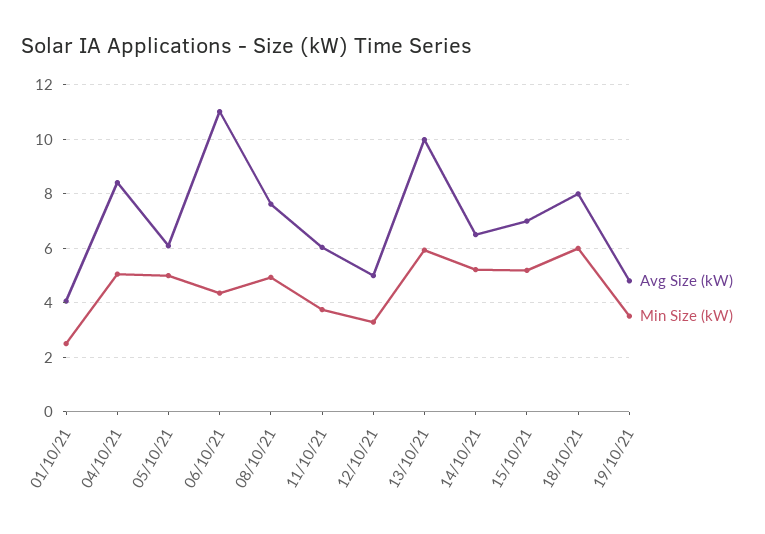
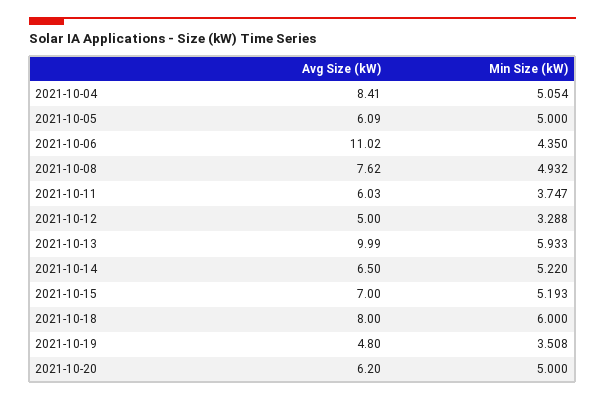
Avg Size (kW), 01/10/21: 4 -> none
Min Size (kW), 01/10/21: 2.5 -> none
Avg Size (kW), 2021-10-20: none -> 6.2
Min Size (kW), 2021-10-20: none -> 5

